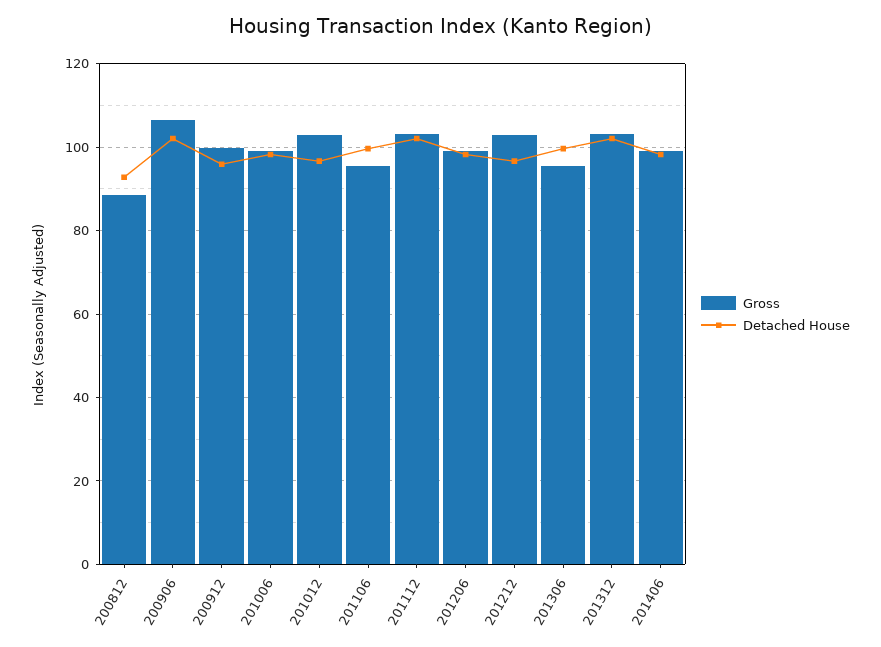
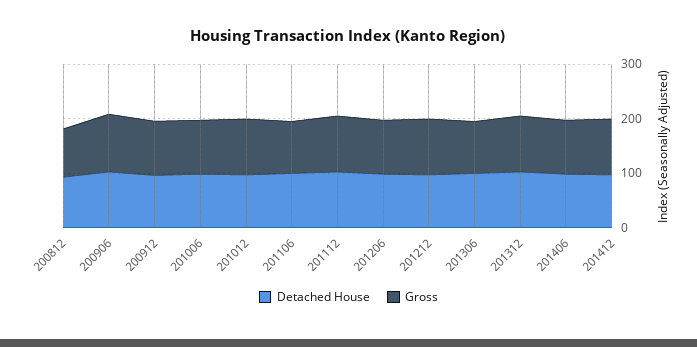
Detached House, 201412: none -> 100
Gross, 201412: none -> 100

